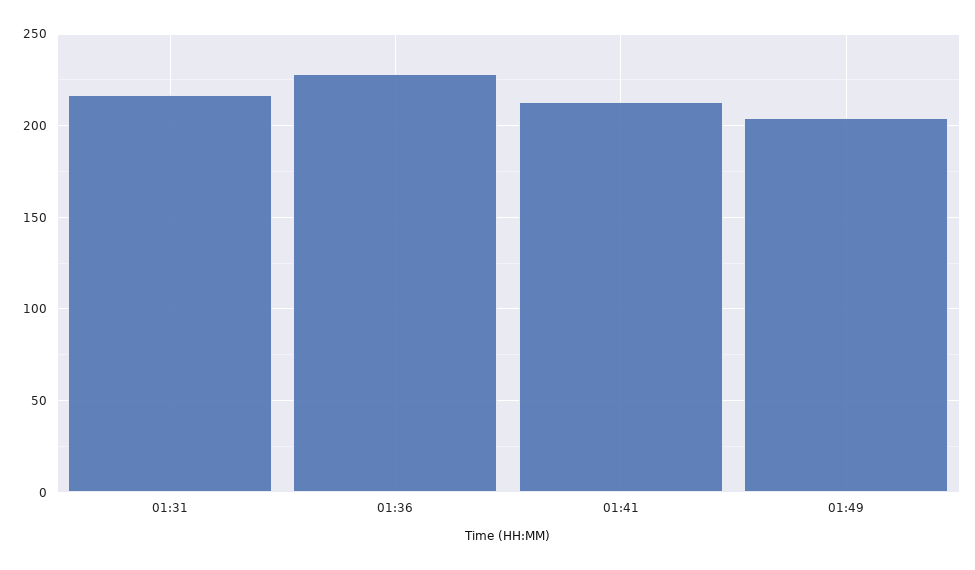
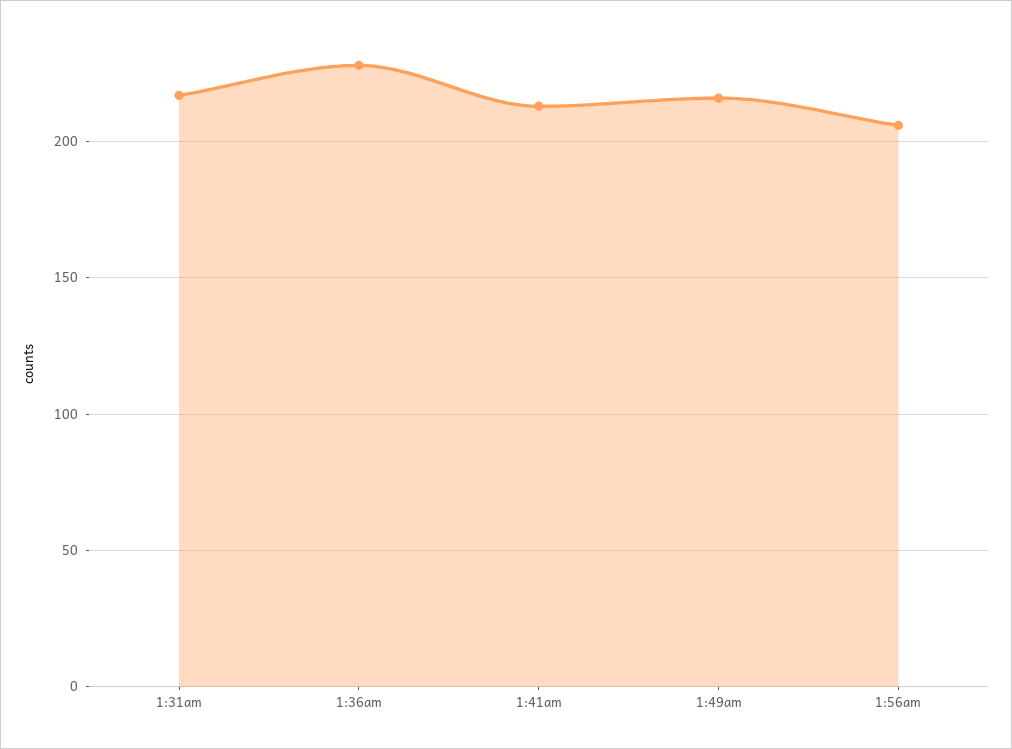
01:49: 205 -> 215
1:56am: none -> 205

